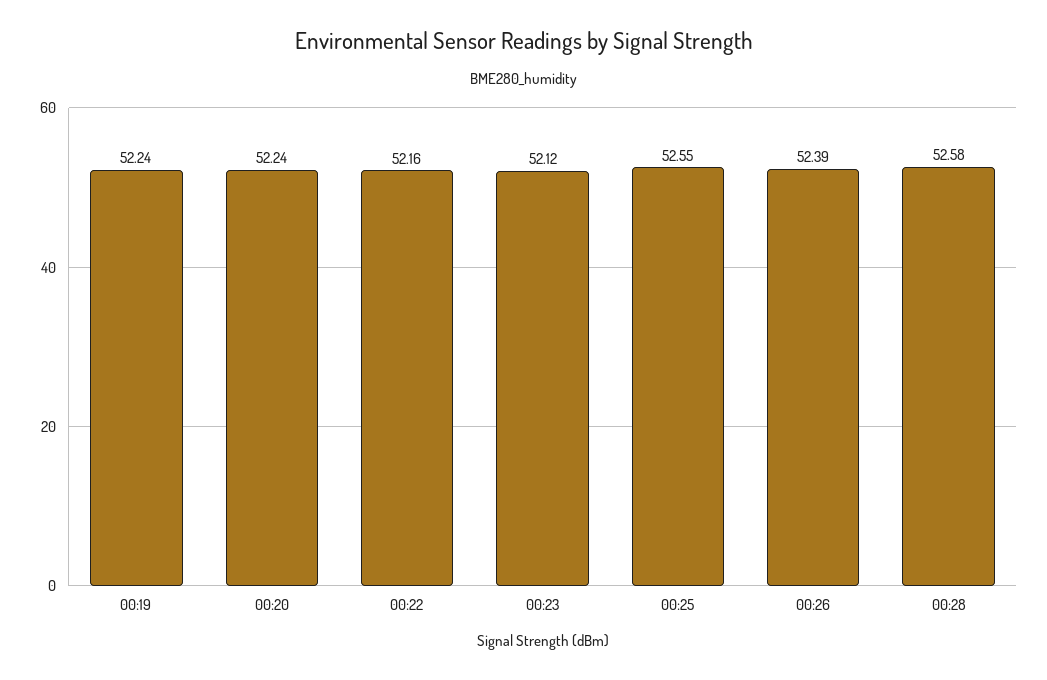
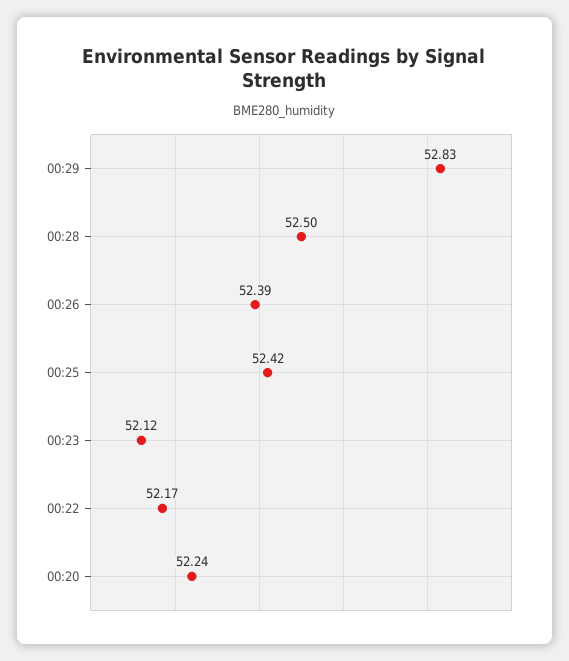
00:19: 52.24 -> none
00:22: 52.16 -> 52.17
00:25: 52.55 -> 52.42
00:28: 52.58 -> 52.5
00:29: none -> 52.83

